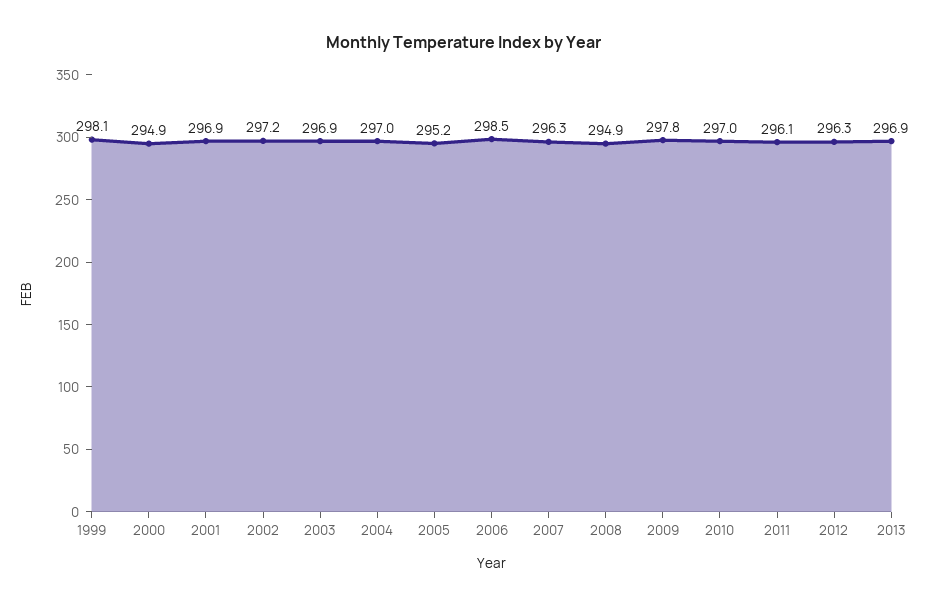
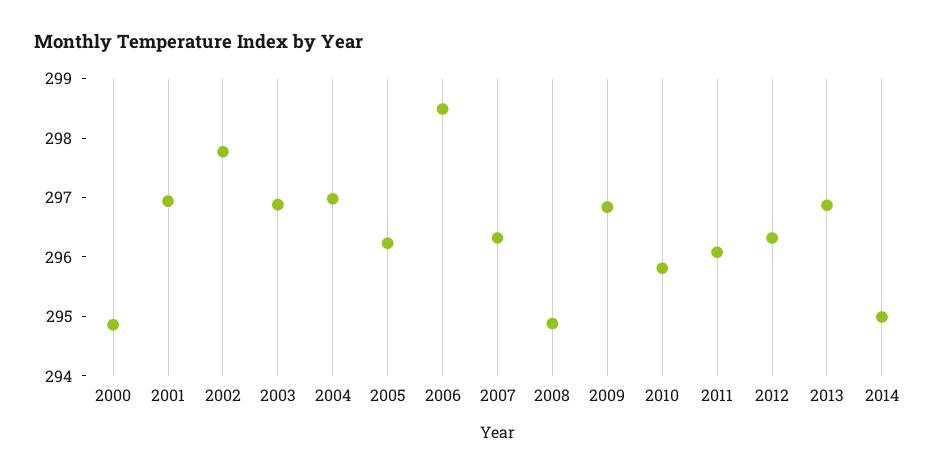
1999: 298.1 -> none
2002: 297.2 -> 297.8
2005: 295.2 -> 296.2
2009: 297.8 -> 296.8
2010: 297 -> 295.8
2014: none -> 295

